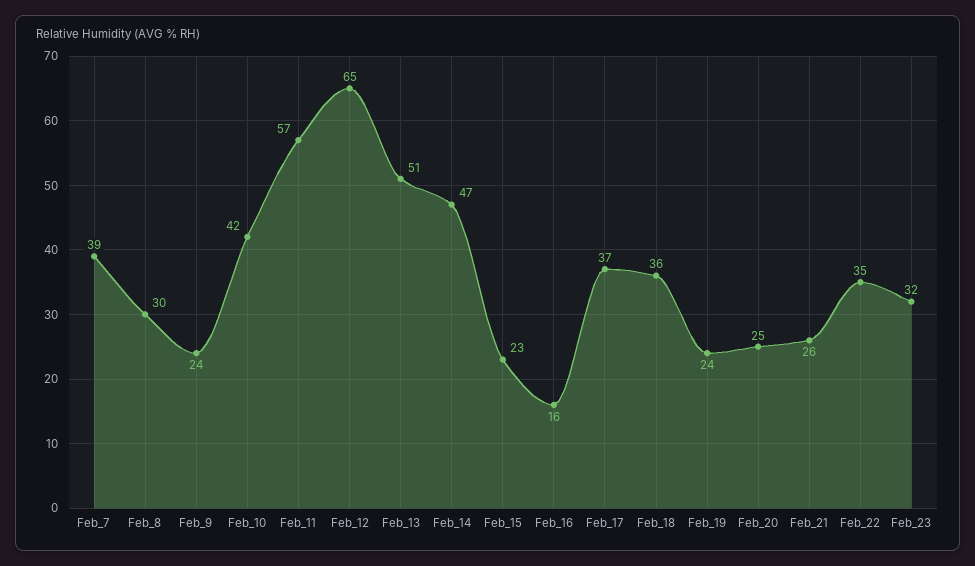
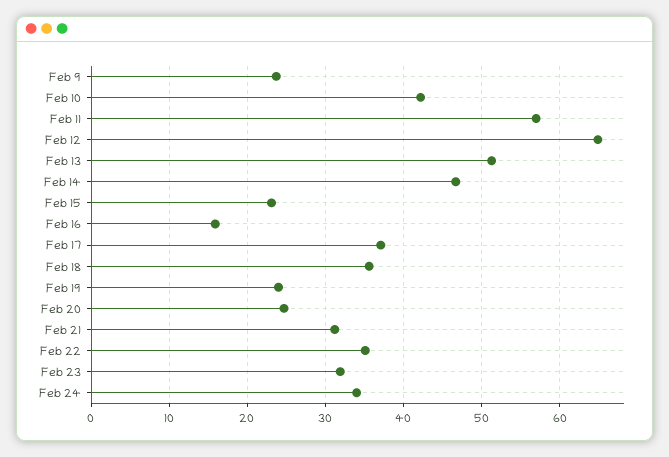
Feb_7: 39 -> none
Feb_8: 30 -> none
Feb_21: 26 -> 31
Feb 24: none -> 34

